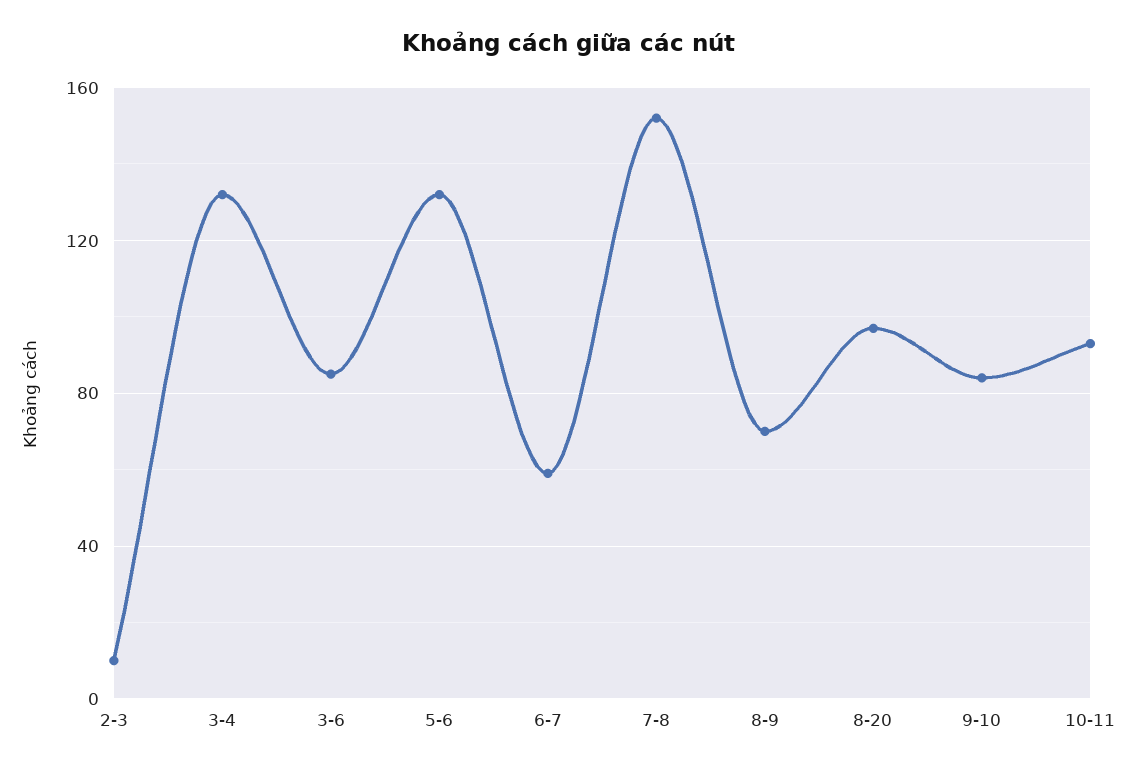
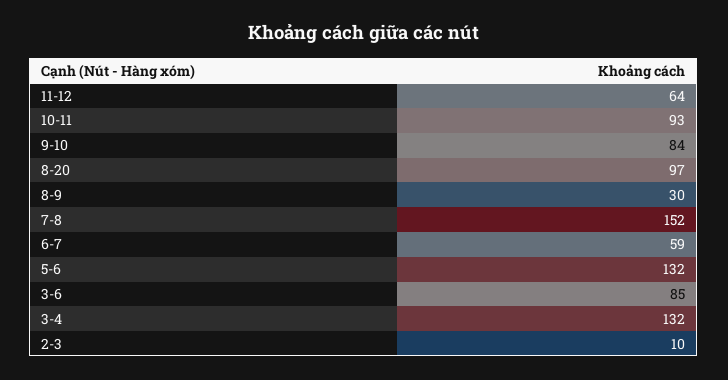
8-9: 70 -> 30
11-12: none -> 64

